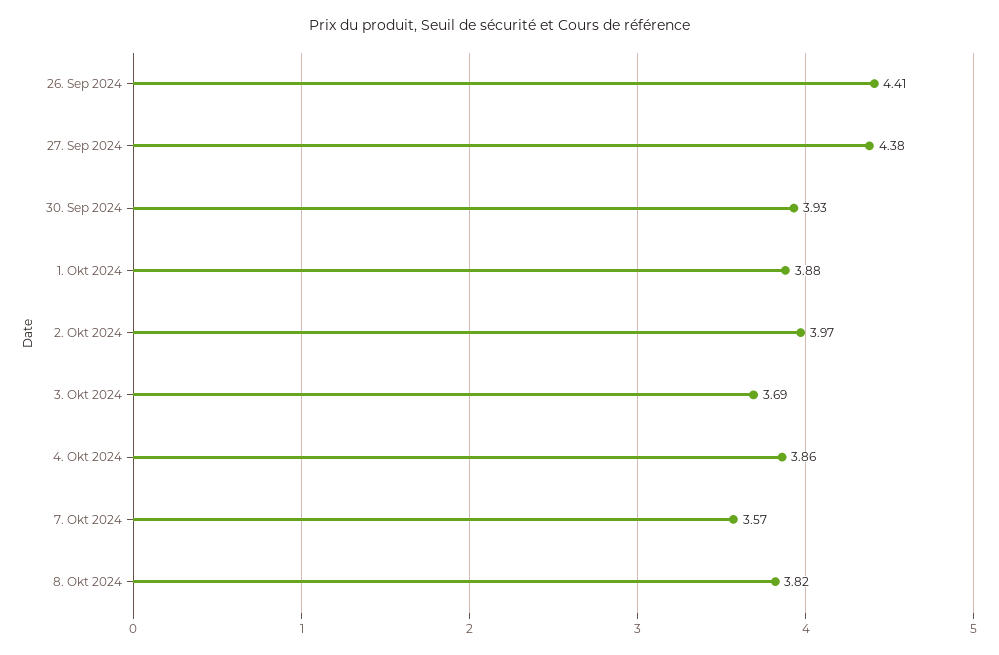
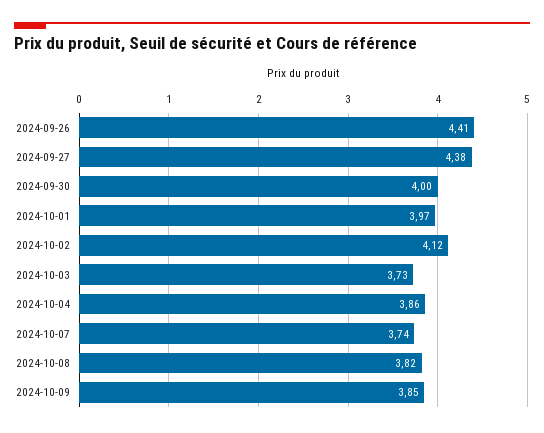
30. Sep 2024: 3.93 -> 4
1. Okt 2024: 3.88 -> 3.97
2. Okt 2024: 3.97 -> 4.12
3. Okt 2024: 3.69 -> 3.73
7. Okt 2024: 3.57 -> 3.74
2024-10-09: none -> 3.85

